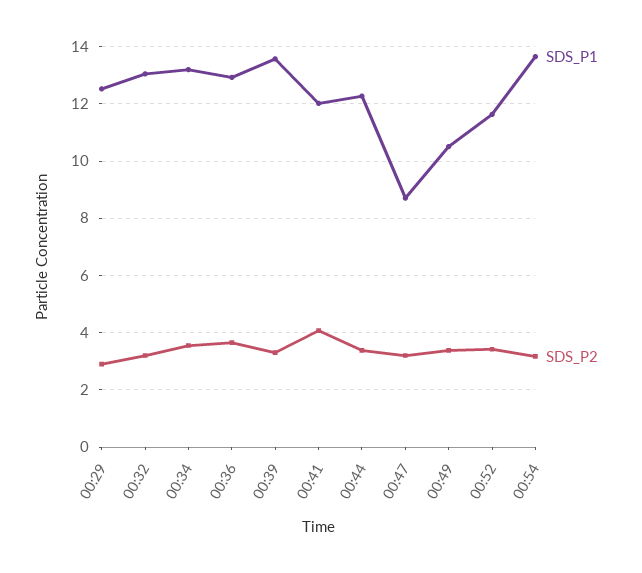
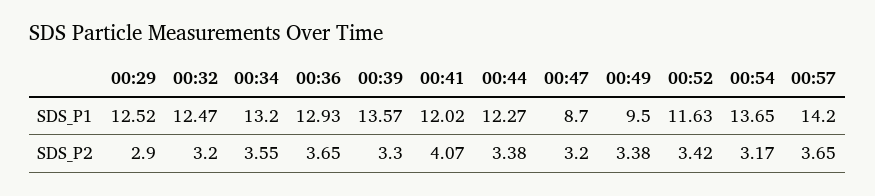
SDS_P1, 00:32: 13 -> 12.47
SDS_P1, 00:49: 10.5 -> 9.5
SDS_P1, 00:57: none -> 14.2
SDS_P2, 00:57: none -> 3.65

